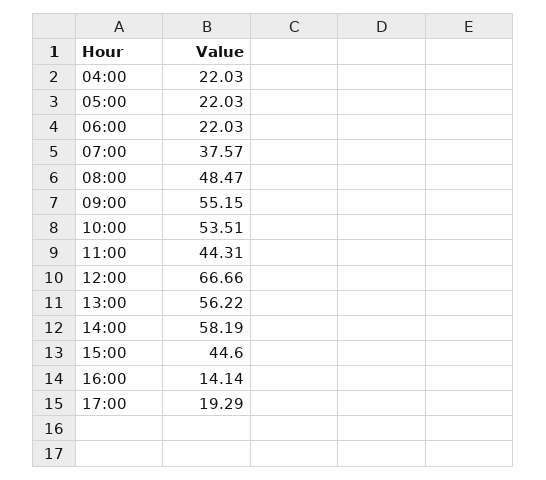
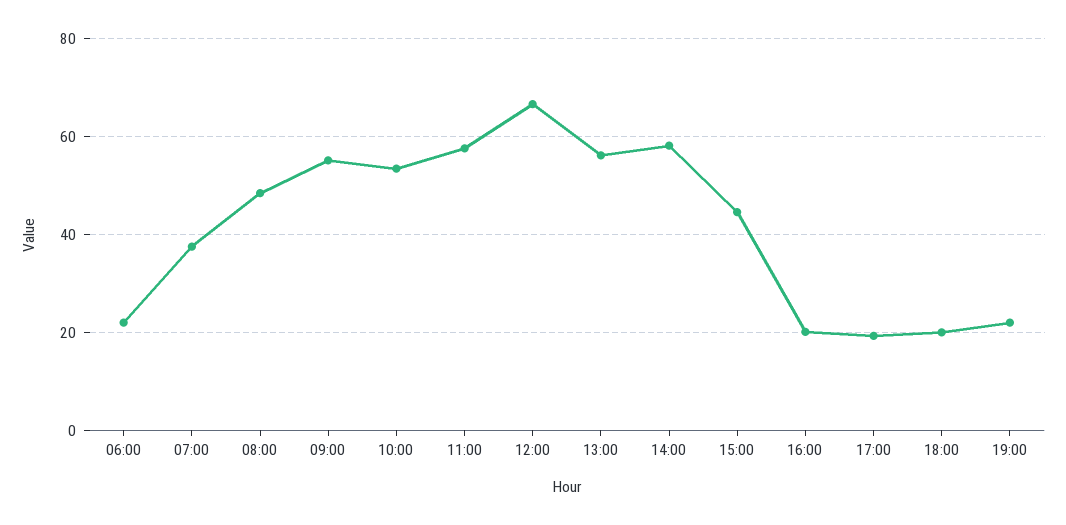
04:00: 22.03 -> none
05:00: 22.03 -> none
11:00: 44.31 -> 58
16:00: 14.14 -> 20
18:00: none -> 20
19:00: none -> 22

